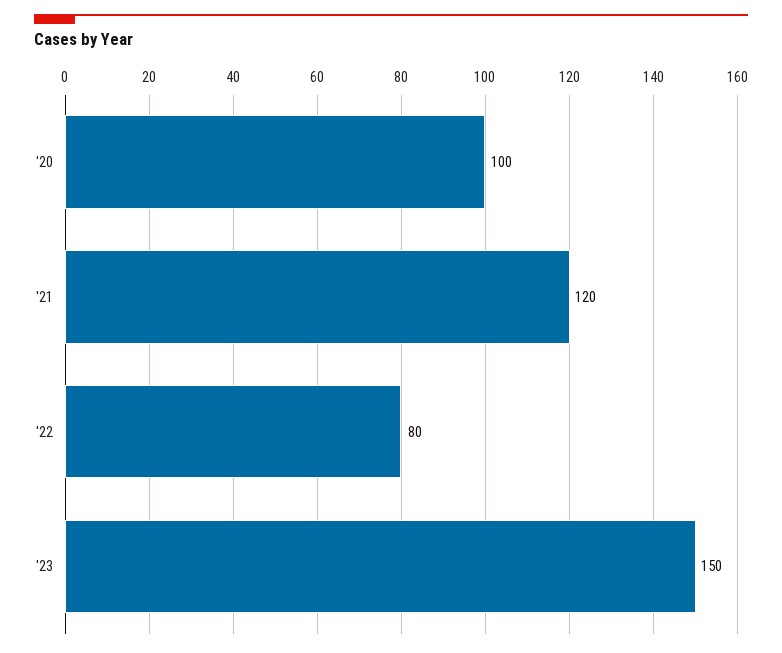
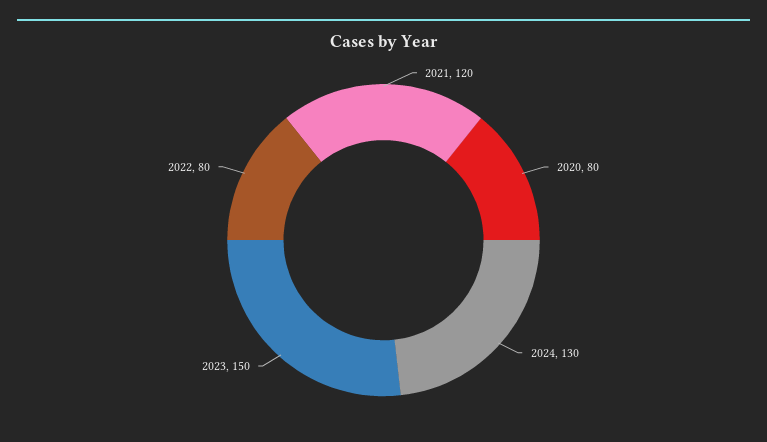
'20: 100 -> 80
2024: none -> 130

